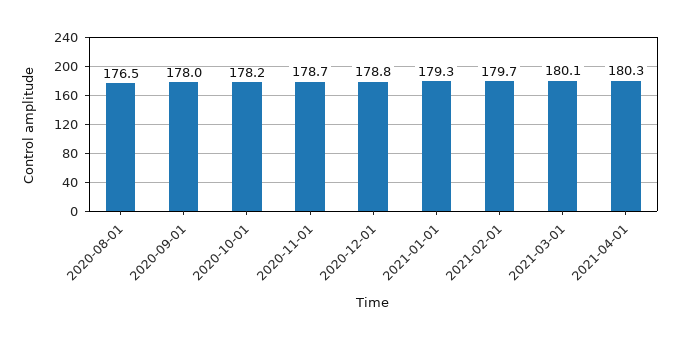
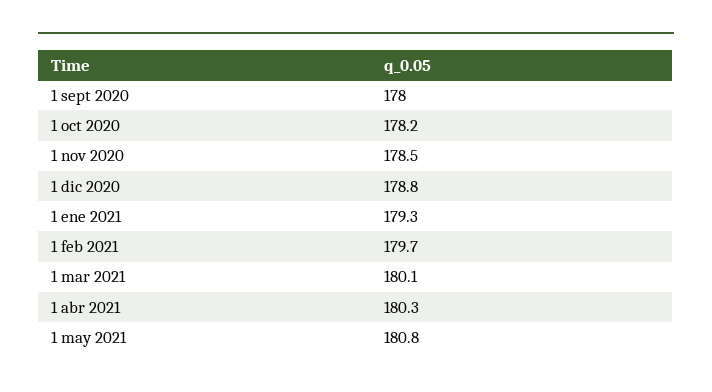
2020-08-01: 176.5 -> none
2020-11-01: 178.7 -> 178.5
1 may 2021: none -> 180.8

